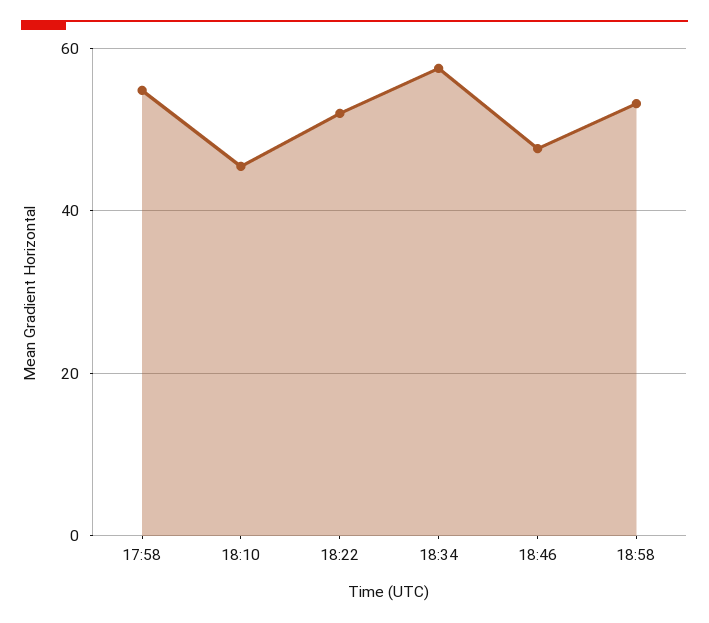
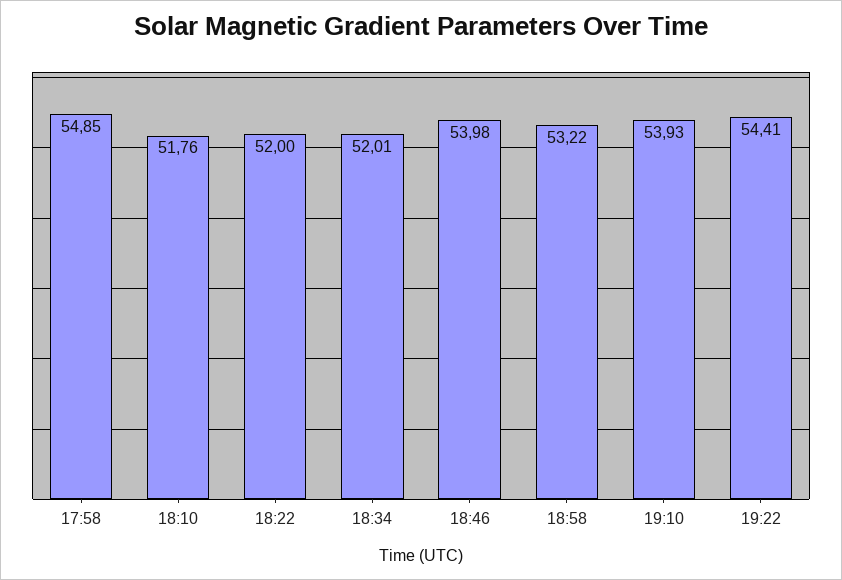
18:10: 46 -> 51.76
18:34: 58 -> 52.01
18:46: 48 -> 53.98
19:10: none -> 53.93
19:22: none -> 54.41

